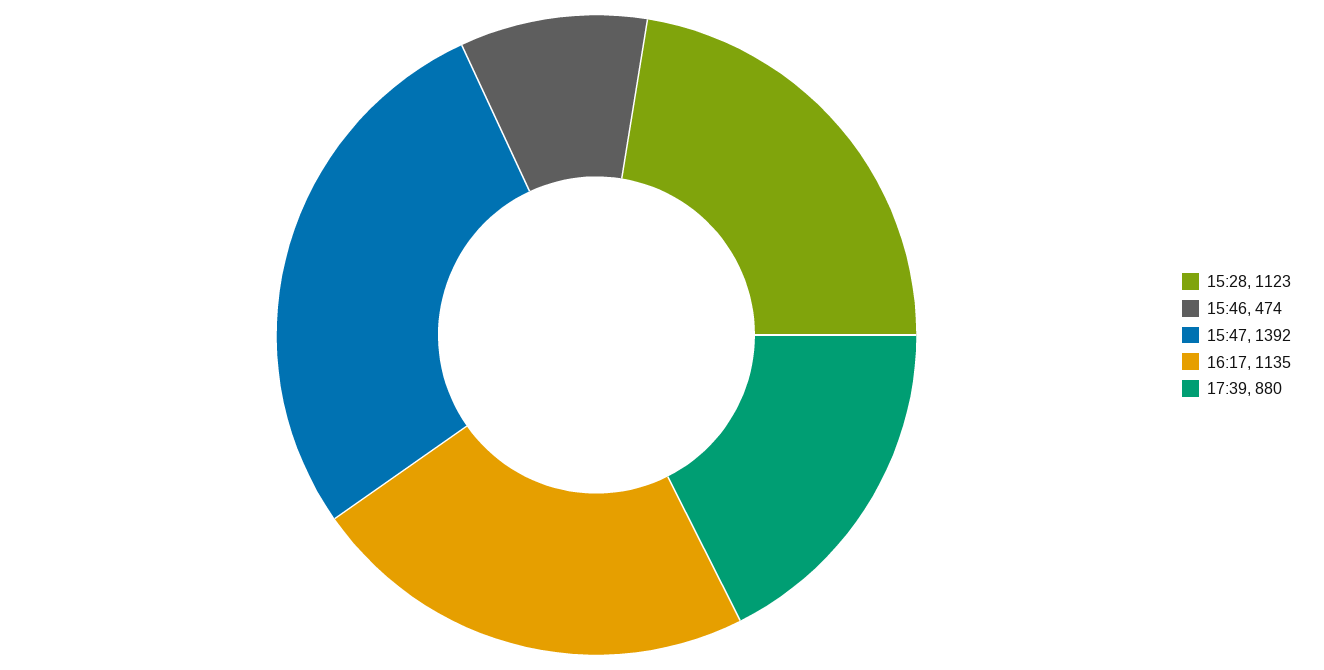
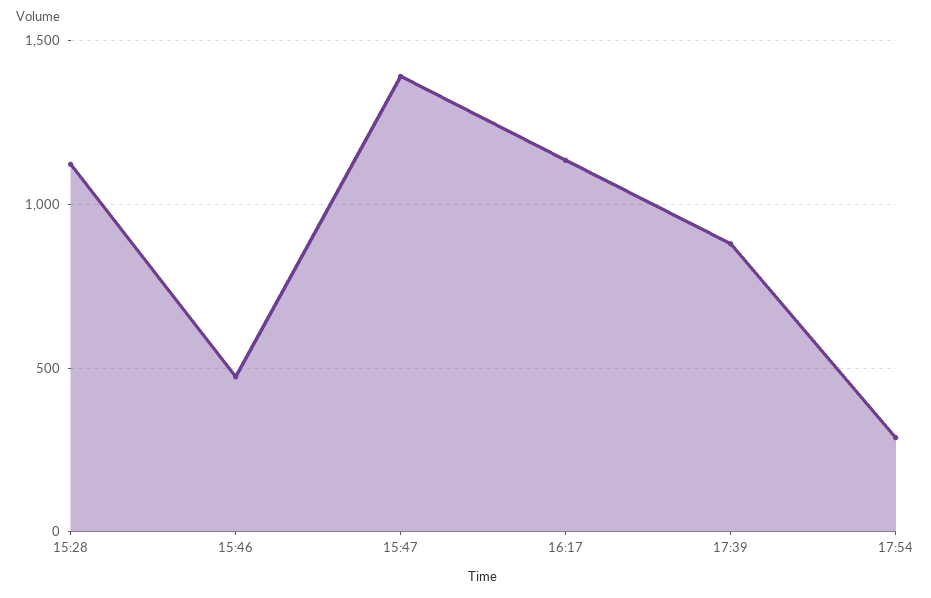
17:54: none -> 300

